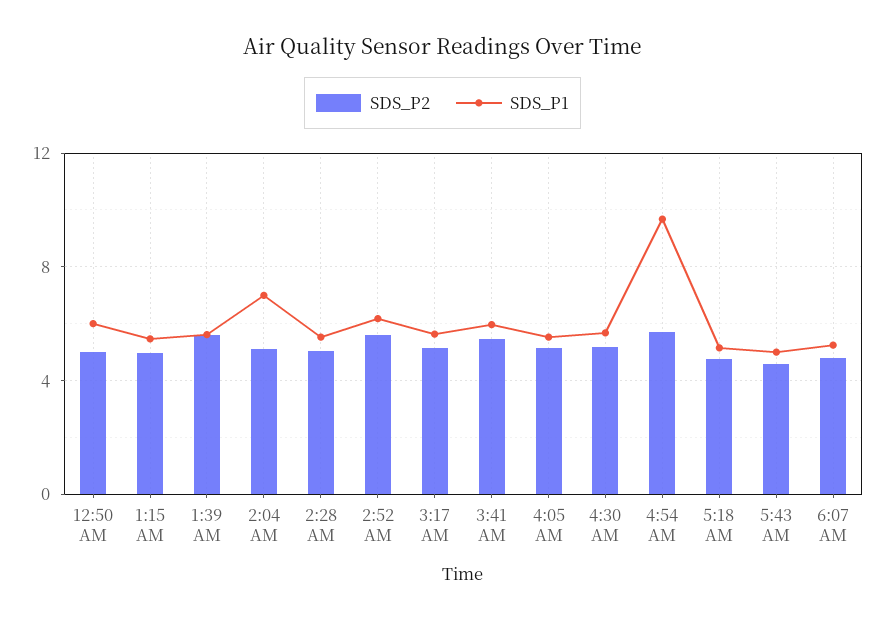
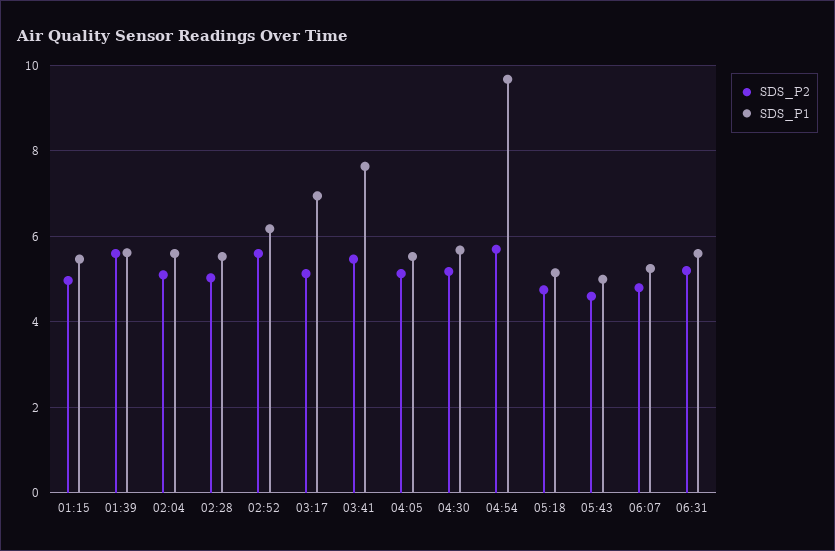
SDS_P2, 12:50 AM: 5 -> none
SDS_P1, 12:50 AM: 6 -> none
SDS_P1, 2:04 AM: 7 -> 5.6
SDS_P1, 3:17 AM: 5.5 -> 7
SDS_P1, 3:41 AM: 6 -> 7.6
SDS_P2, 06:31: none -> 5.2
SDS_P1, 06:31: none -> 5.6

